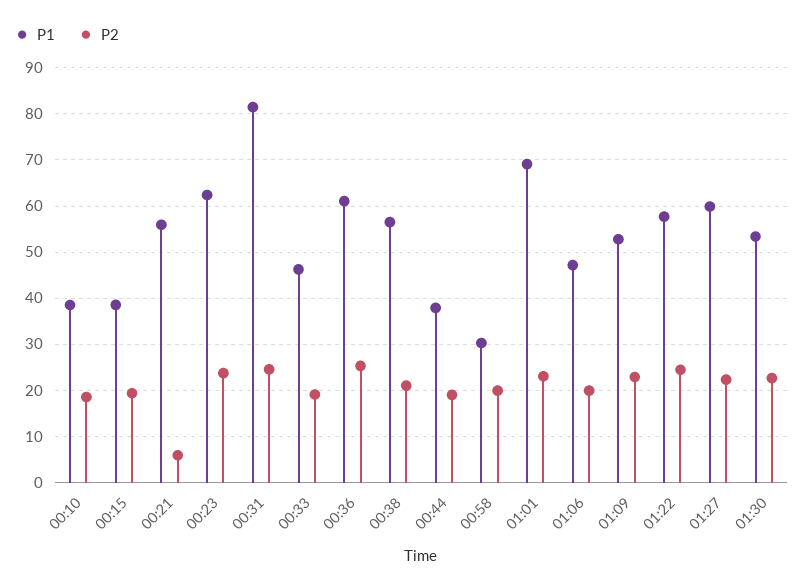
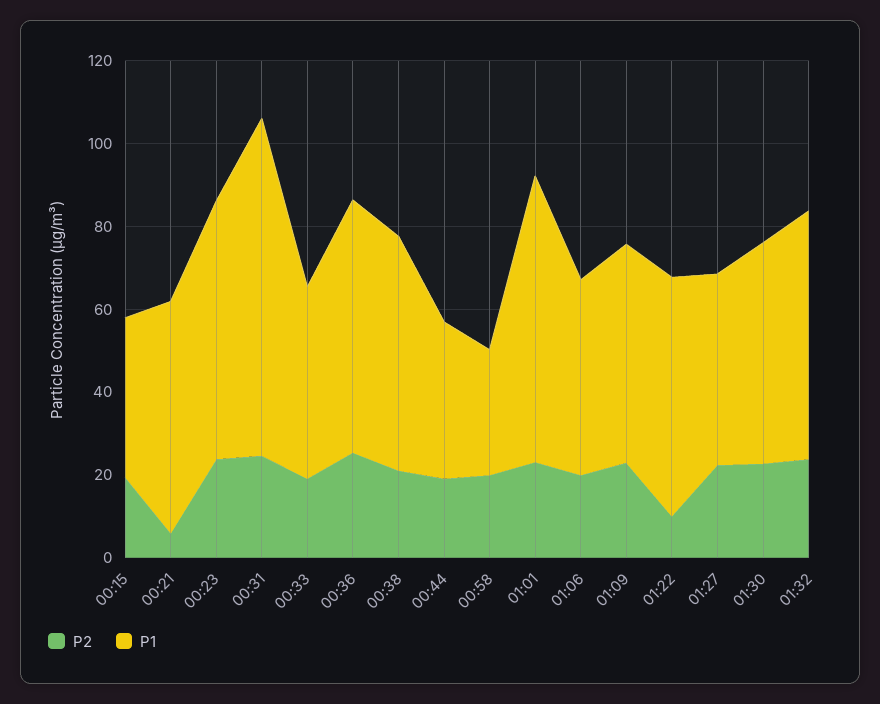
P1, 00:10: 38 -> none
P2, 00:10: 18 -> none
P2, 01:22: 24 -> 10
P1, 01:27: 60 -> 45
P2, 01:32: none -> 25
P1, 01:32: none -> 60

